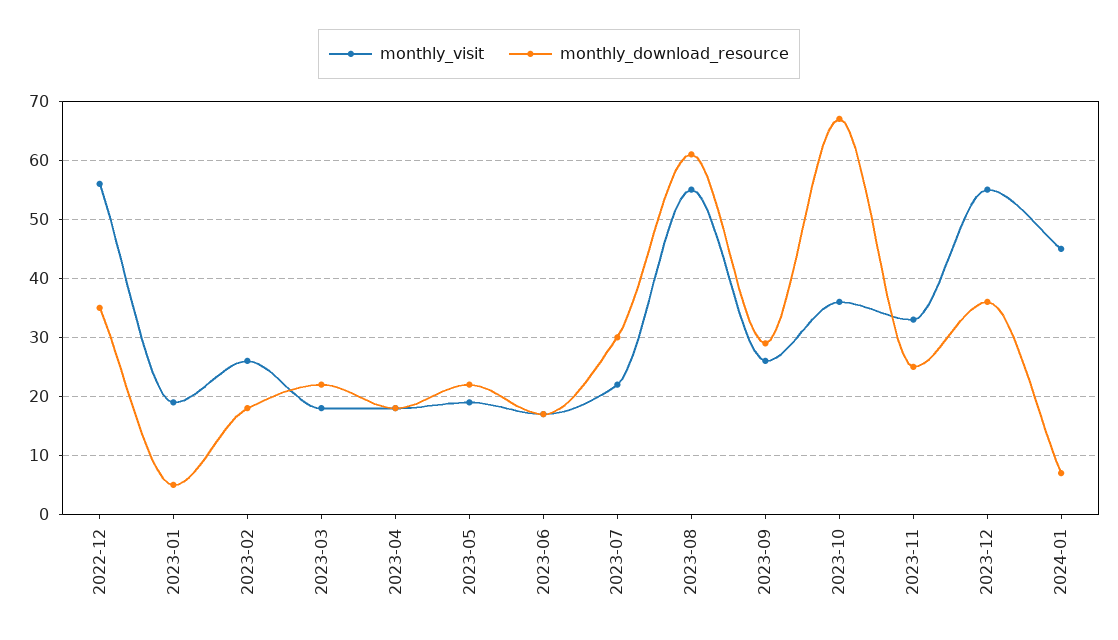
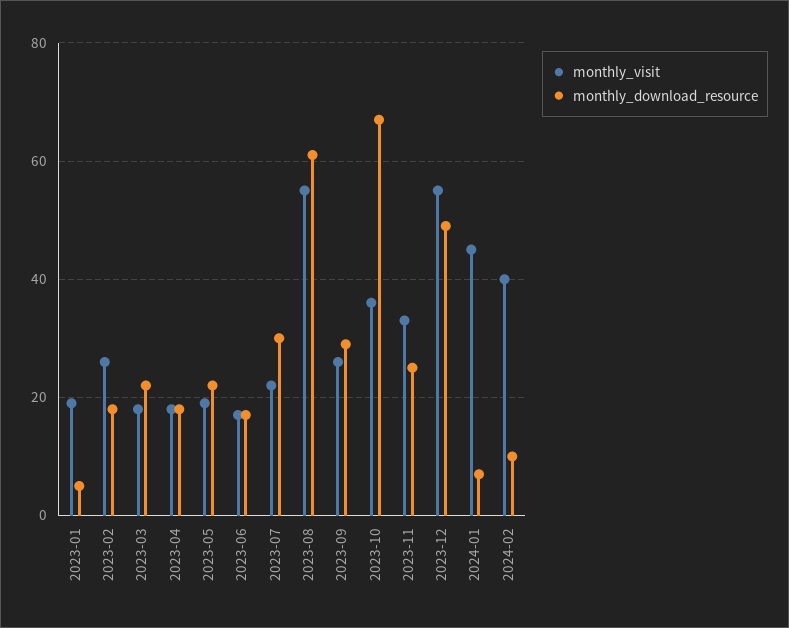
monthly_visit, 2022-12: 55 -> none
monthly_download_resource, 2022-12: 35 -> none
monthly_download_resource, 2023-12: 35 -> 50
monthly_visit, 2024-02: none -> 40
monthly_download_resource, 2024-02: none -> 10

